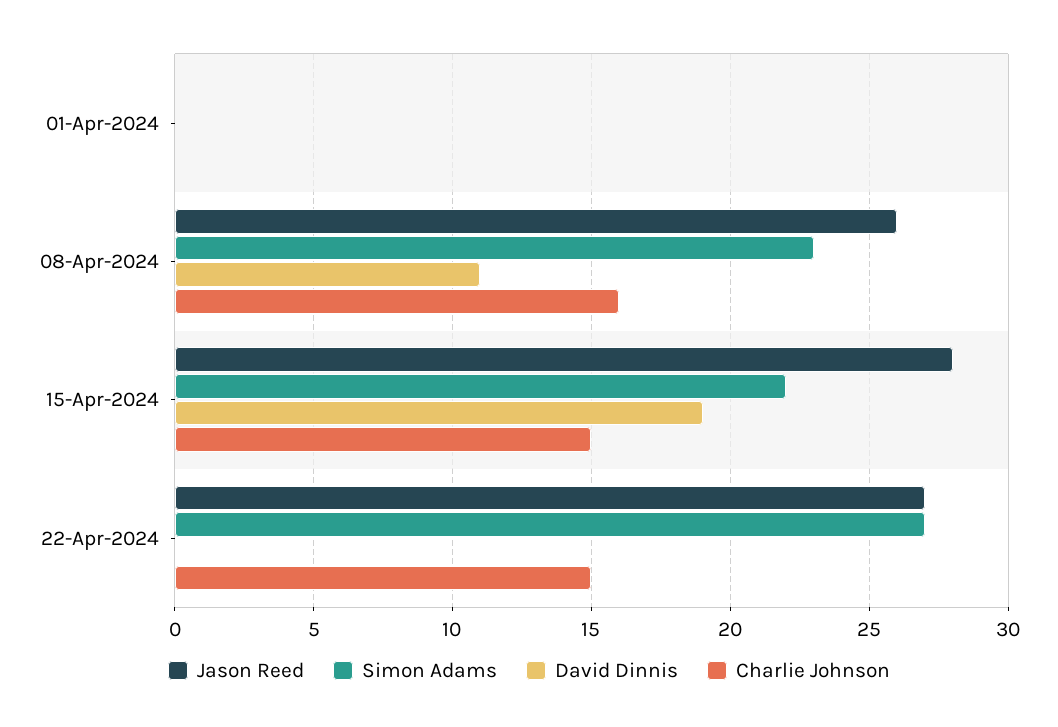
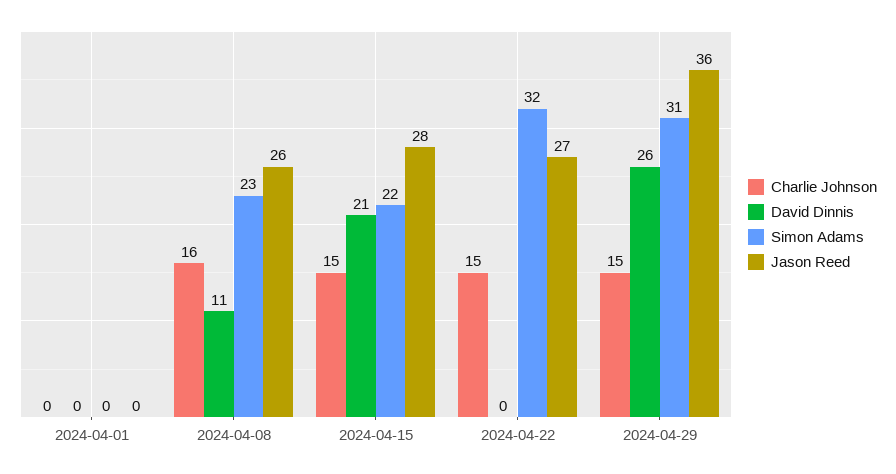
David Dinnis, 15-Apr-2024: 19 -> 21
Simon Adams, 22-Apr-2024: 27 -> 32
Charlie Johnson, 2024-04-29: none -> 15
David Dinnis, 2024-04-29: none -> 26
Simon Adams, 2024-04-29: none -> 31
Jason Reed, 2024-04-29: none -> 36

